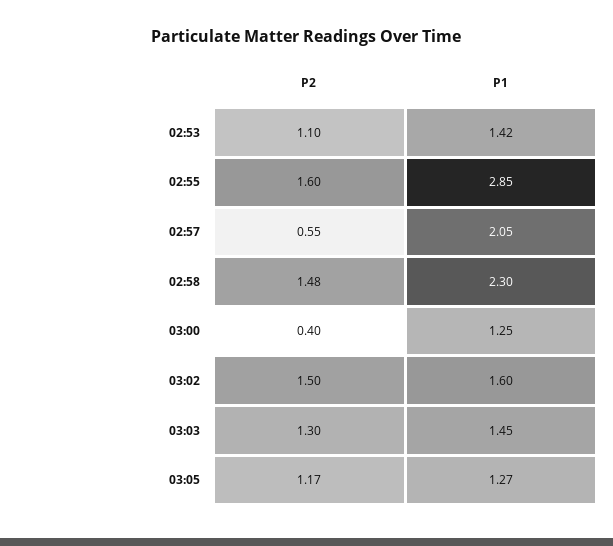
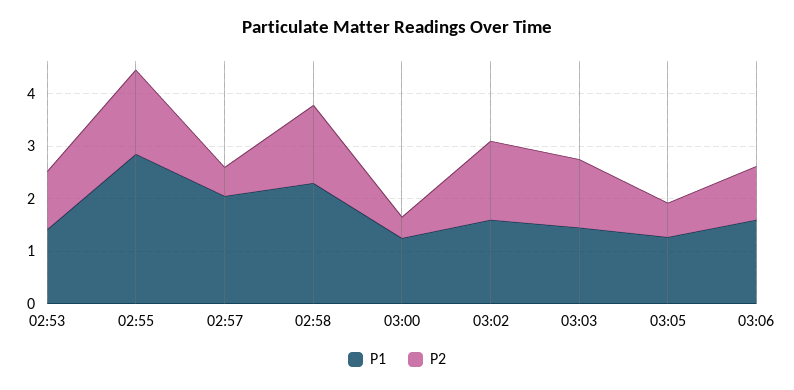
P2, 03:05: 1.17 -> 0.6
P1, 03:06: none -> 1.6
P2, 03:06: none -> 1

